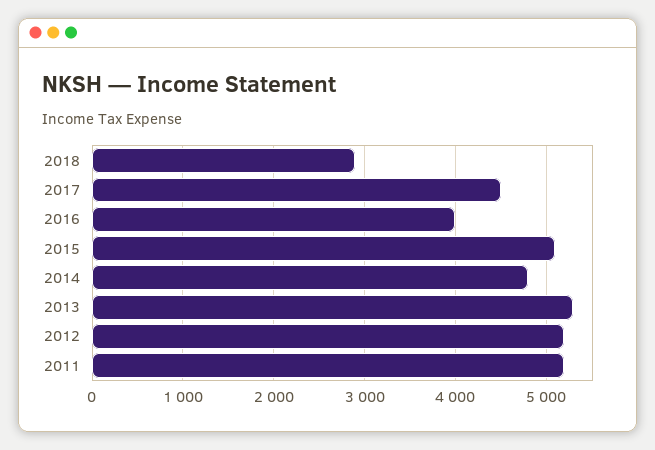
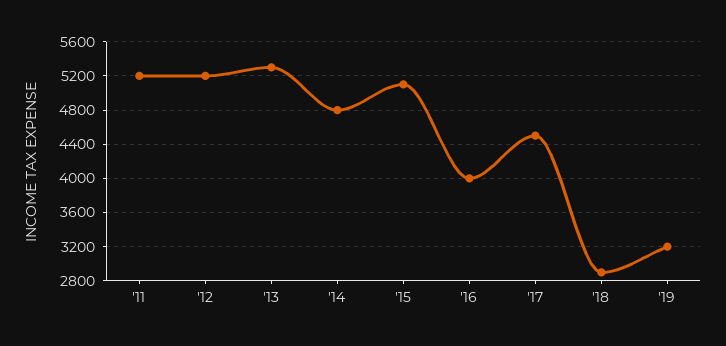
'19: none -> 3200

